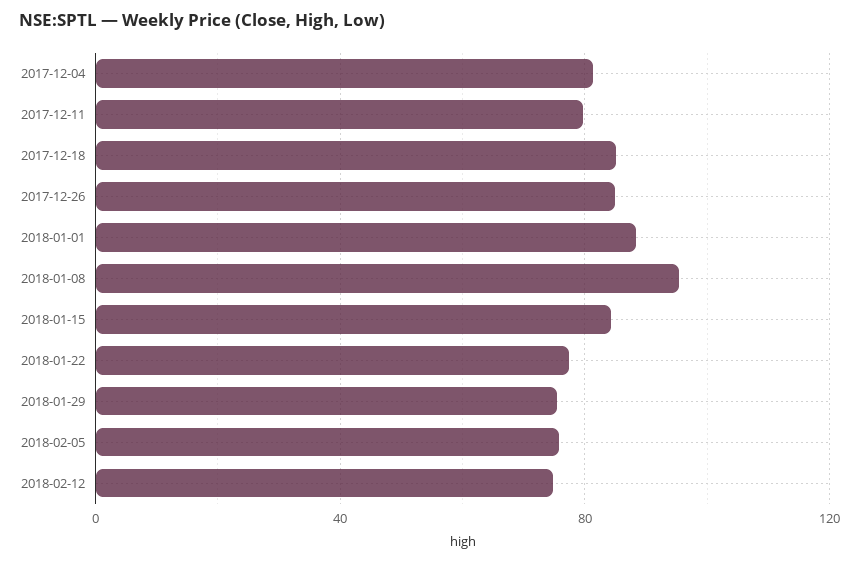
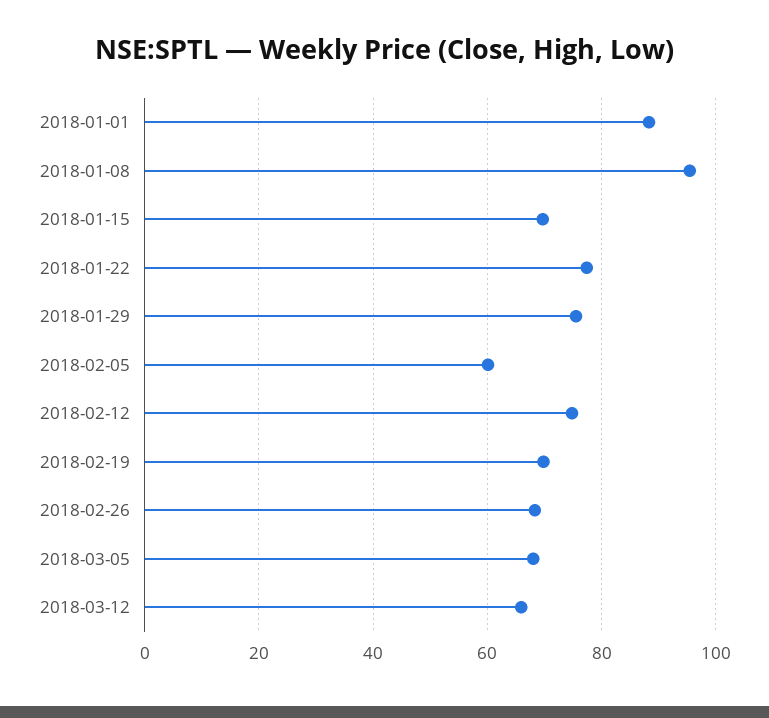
2017-12-04: 80 -> none
2017-12-11: 80 -> none
2017-12-18: 85 -> none
2017-12-26: 85 -> none
2018-01-15: 85 -> 70
2018-02-05: 75 -> 60
2018-02-19: none -> 70
2018-02-26: none -> 68
2018-03-05: none -> 68
2018-03-12: none -> 66

